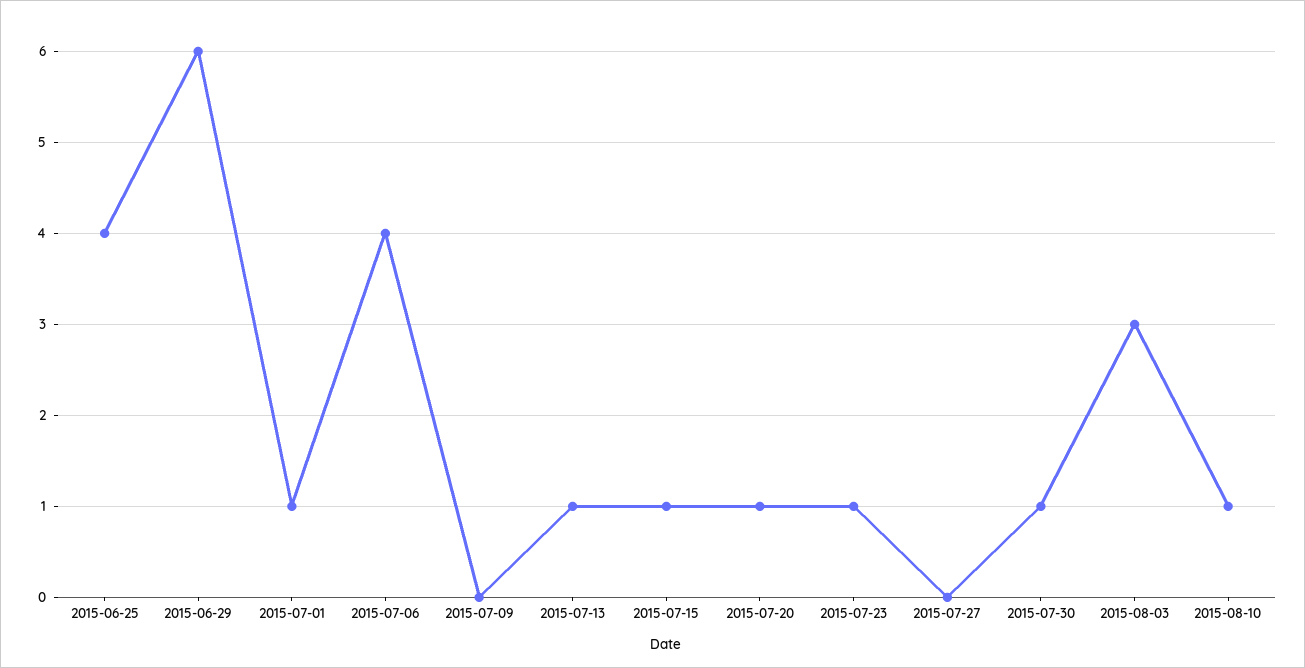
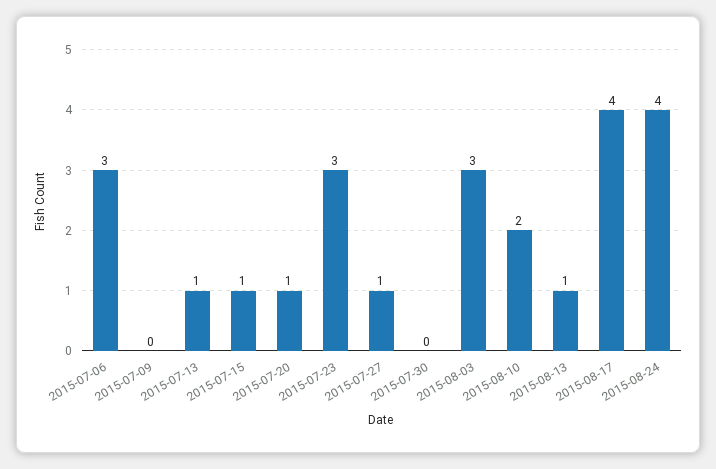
2015-06-25: 4 -> none
2015-06-29: 6 -> none
2015-07-01: 1 -> none
2015-07-06: 4 -> 3
2015-07-23: 1 -> 3
2015-07-27: 0 -> 1
2015-07-30: 1 -> 0
2015-08-10: 1 -> 2
2015-08-13: none -> 1
2015-08-17: none -> 4
2015-08-24: none -> 4

